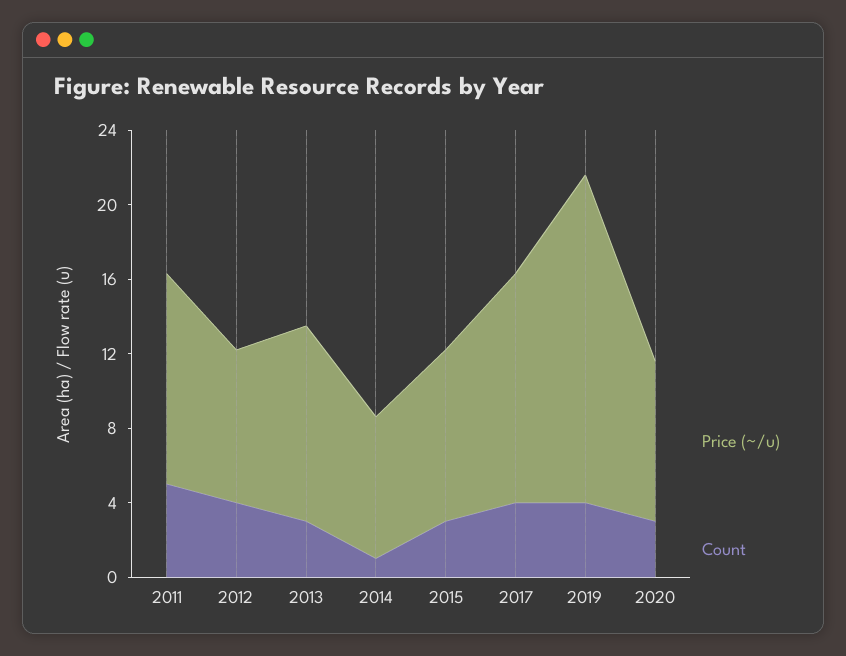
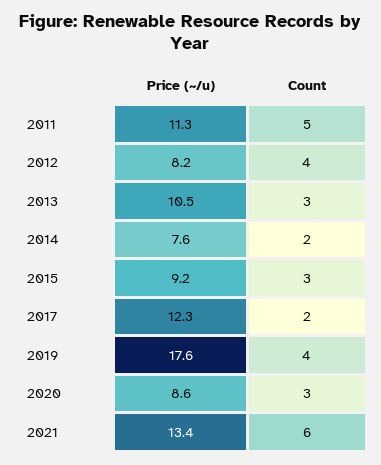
Count, 2014: 1 -> 2
Count, 2017: 4 -> 2
Price (~/u), 2021: none -> 13.4
Count, 2021: none -> 6

